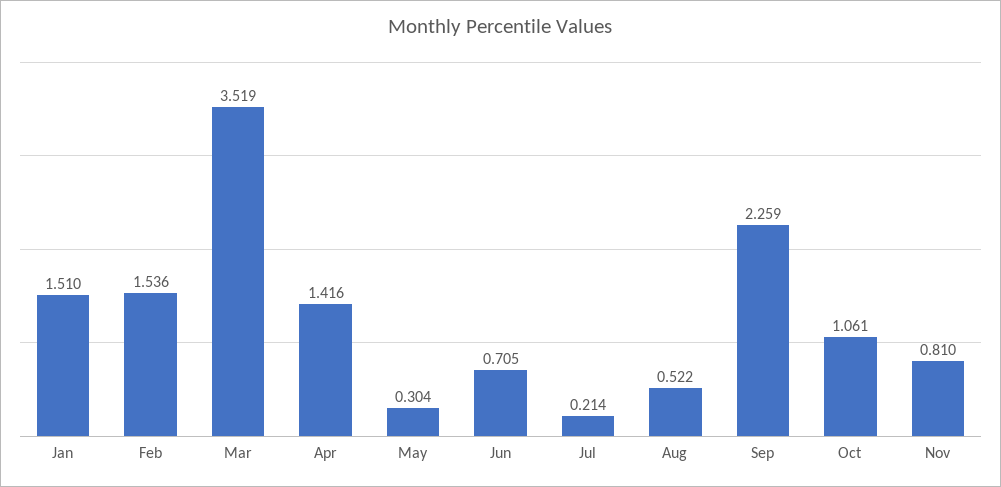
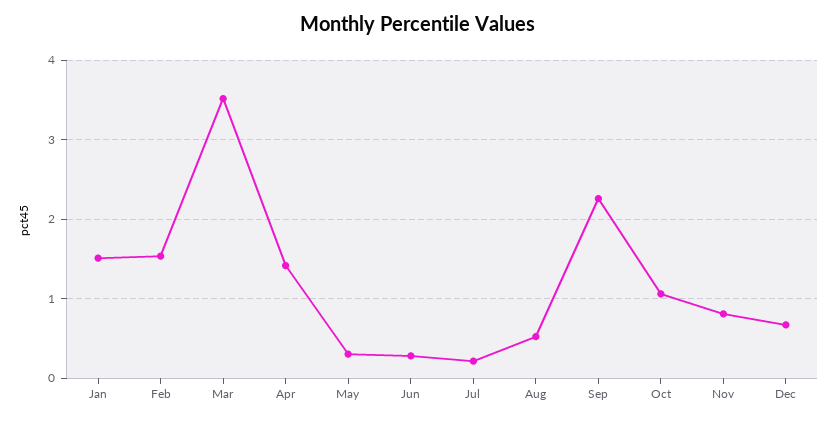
Jun: 0.705 -> 0.3
Dec: none -> 0.7

